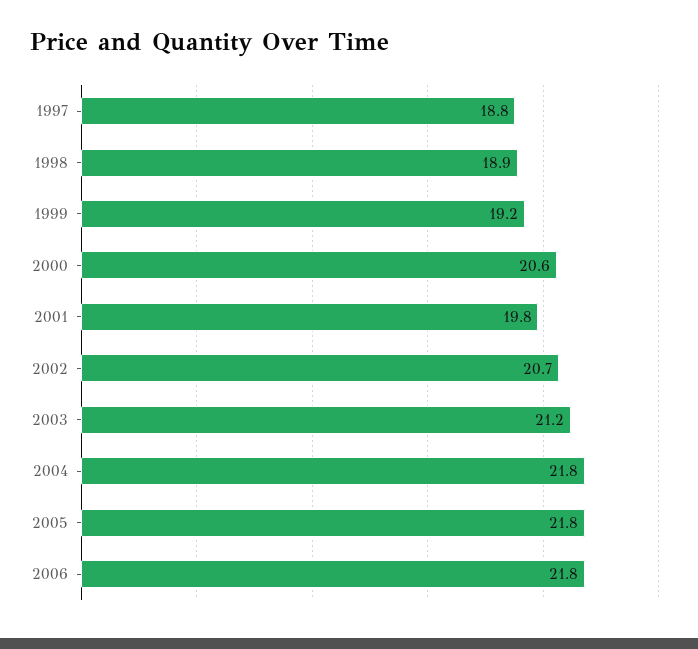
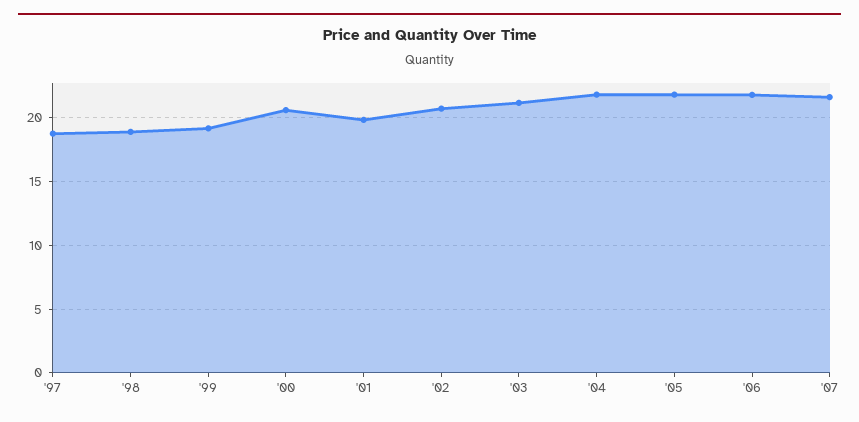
'07: none -> 21.5

